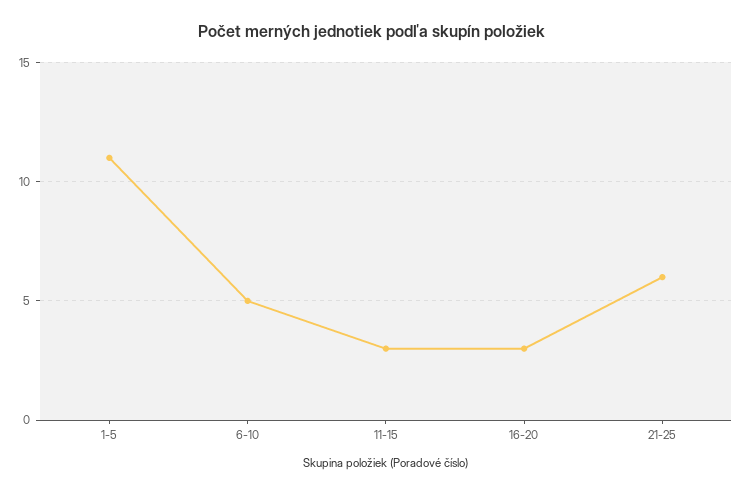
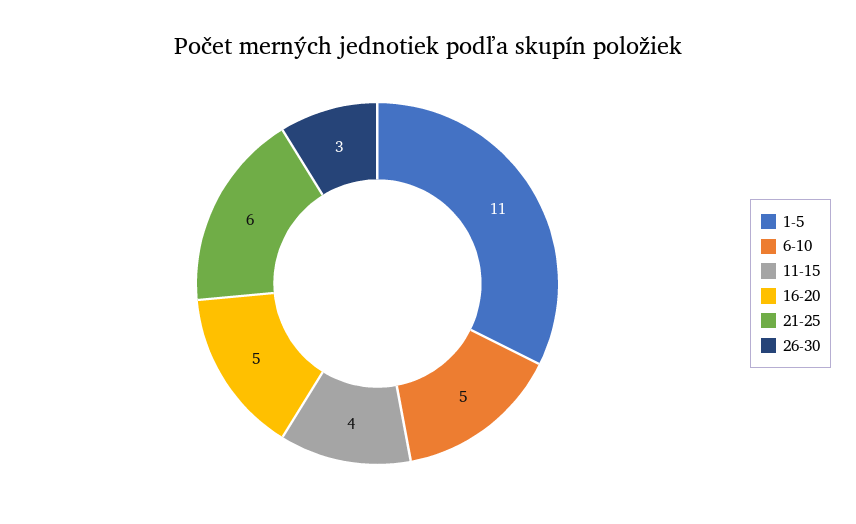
11-15: 3 -> 4
16-20: 3 -> 5
26-30: none -> 3

